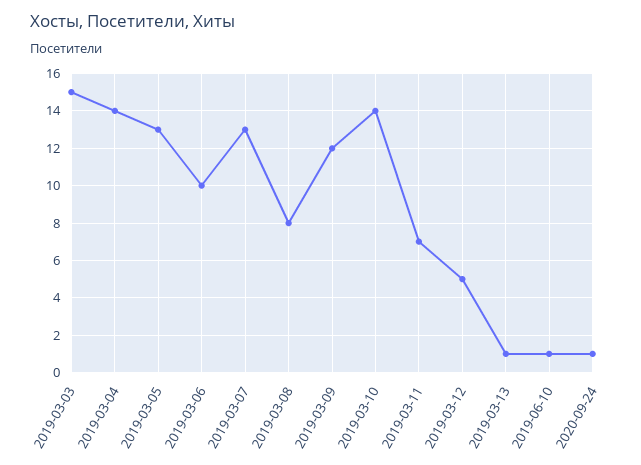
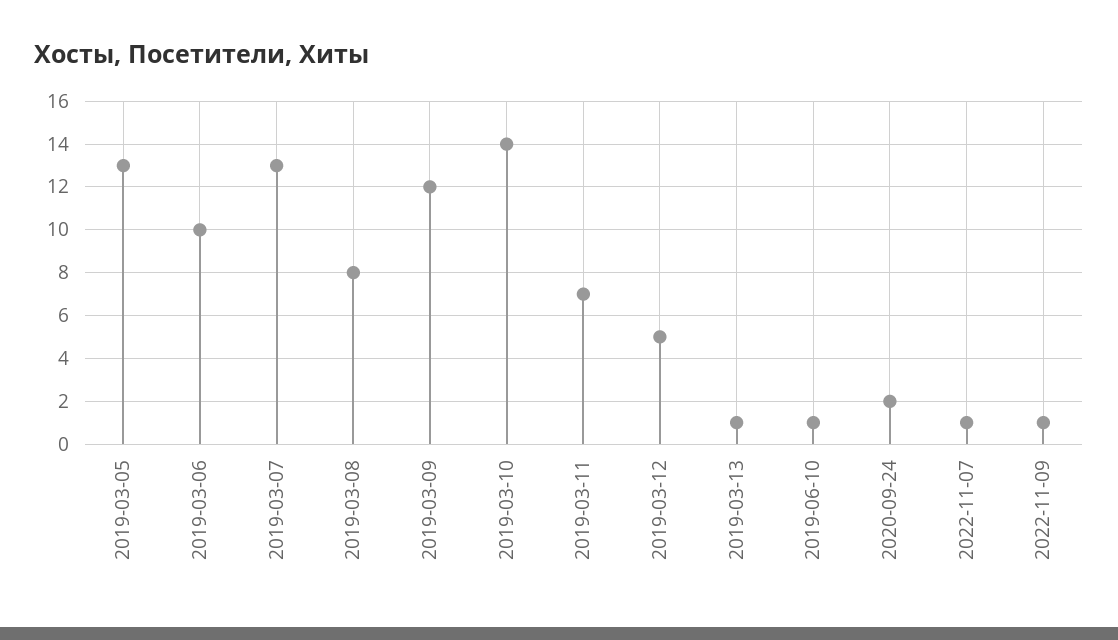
2019-03-03: 15 -> none
2019-03-04: 14 -> none
2020-09-24: 1 -> 2
2022-11-07: none -> 1
2022-11-09: none -> 1

